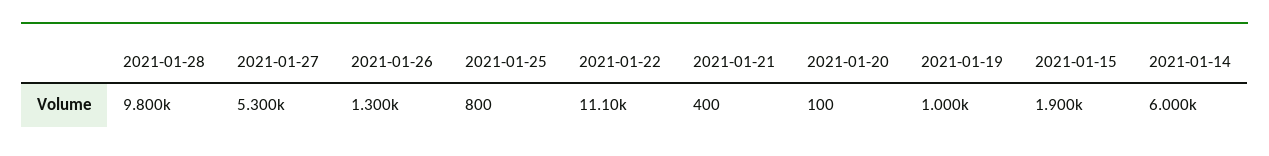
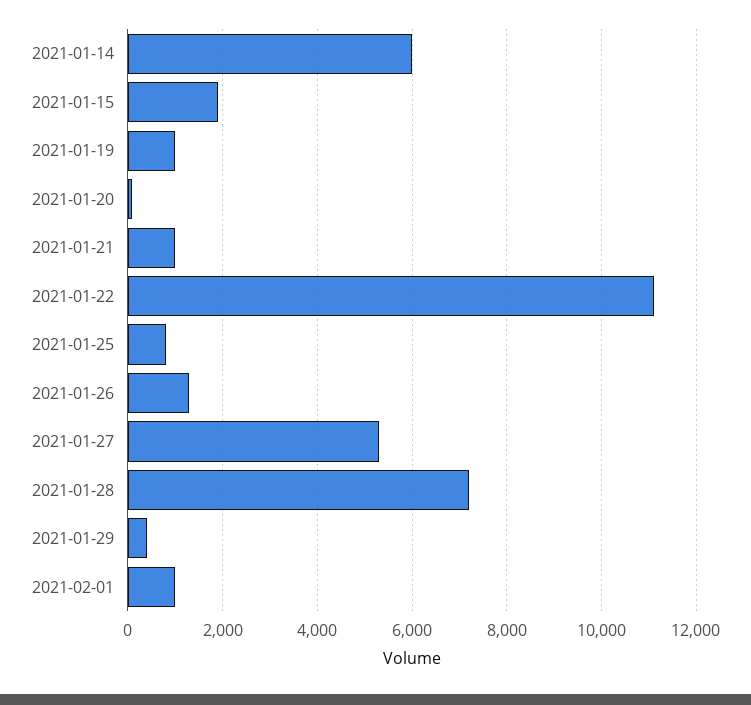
2021-01-28: 9800 -> 7200
2021-01-21: 400 -> 1000
2021-01-29: none -> 400
2021-02-01: none -> 1000

